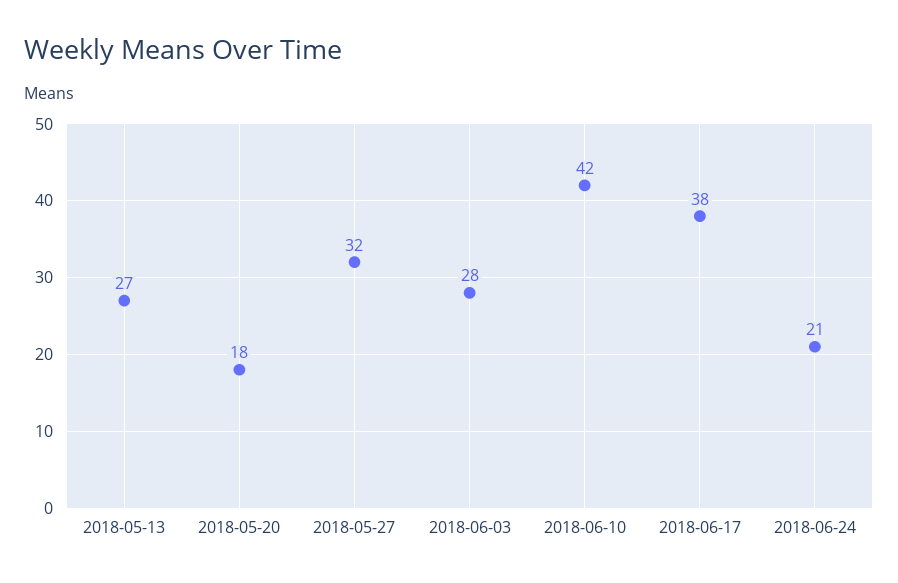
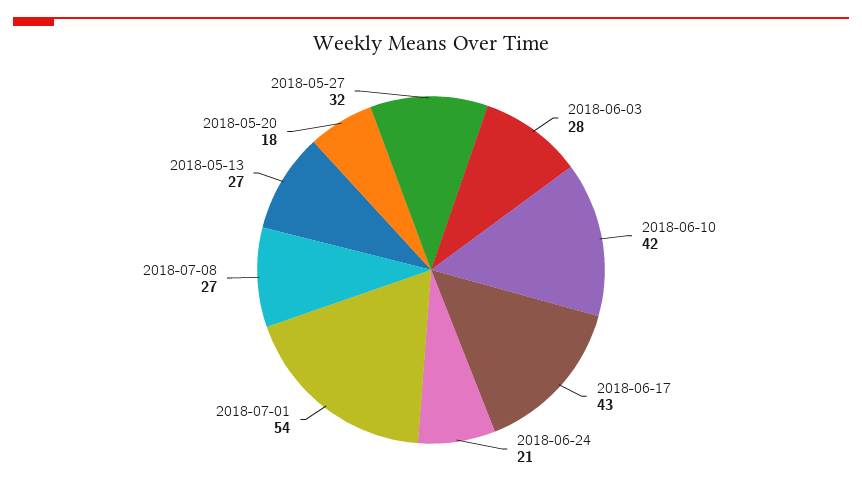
2018-06-17: 38 -> 43
2018-07-01: none -> 54
2018-07-08: none -> 27

